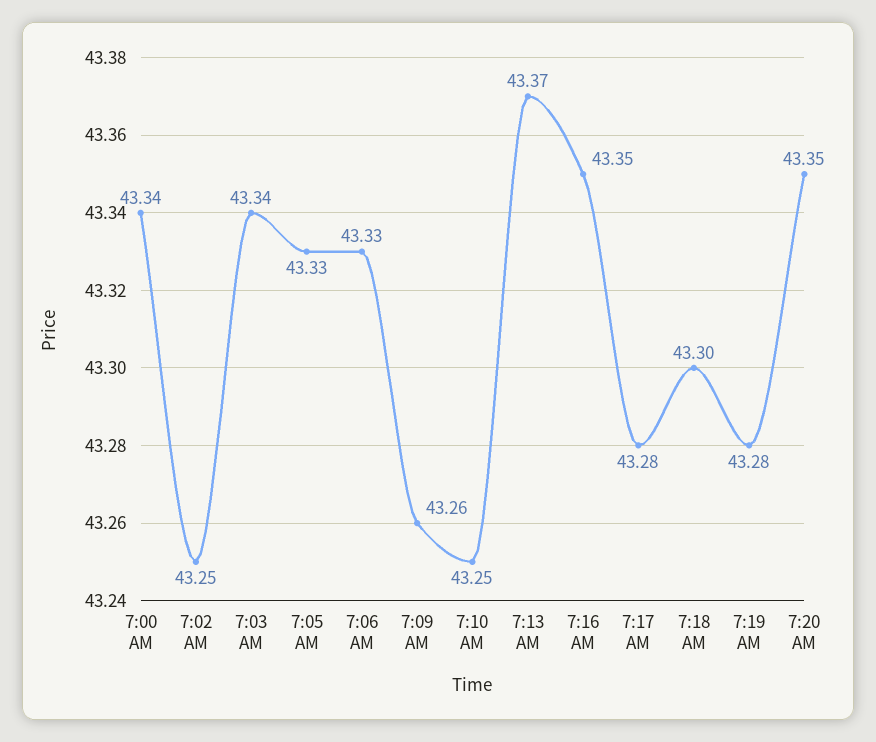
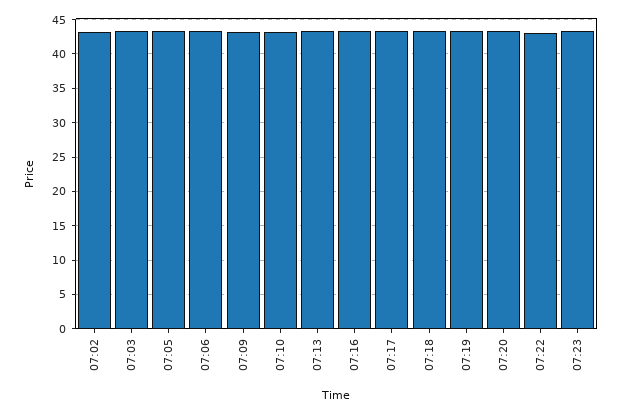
7:00 AM: 43.34 -> none
07:22: none -> 43
07:23: none -> 43

